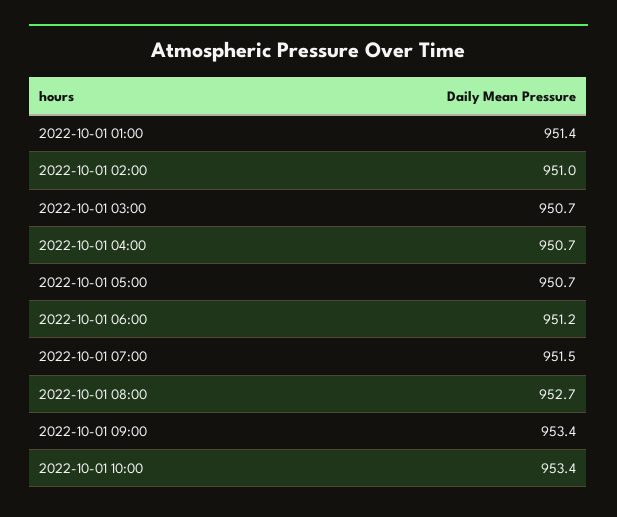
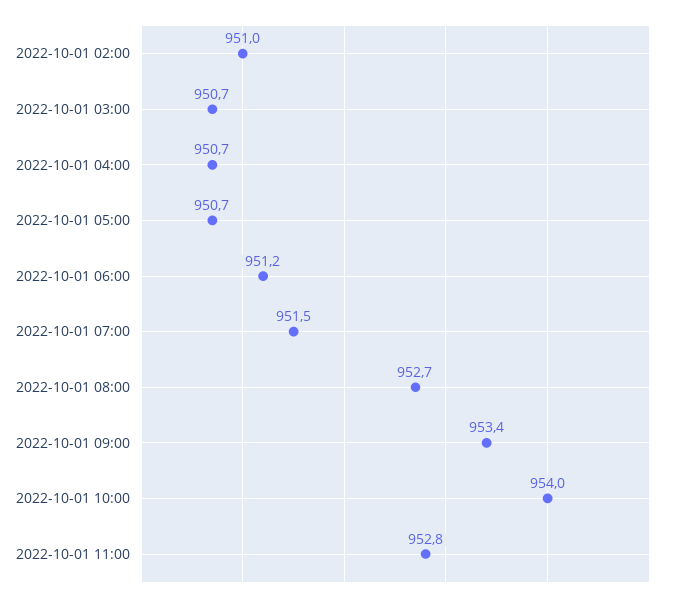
2022-10-01 01:00: 951.4 -> none
2022-10-01 10:00: 953.4 -> 954
2022-10-01 11:00: none -> 952.8

